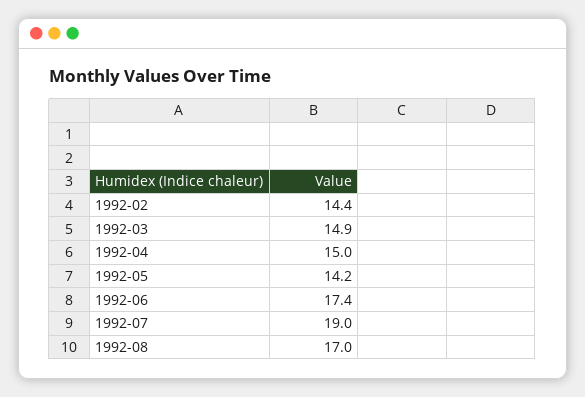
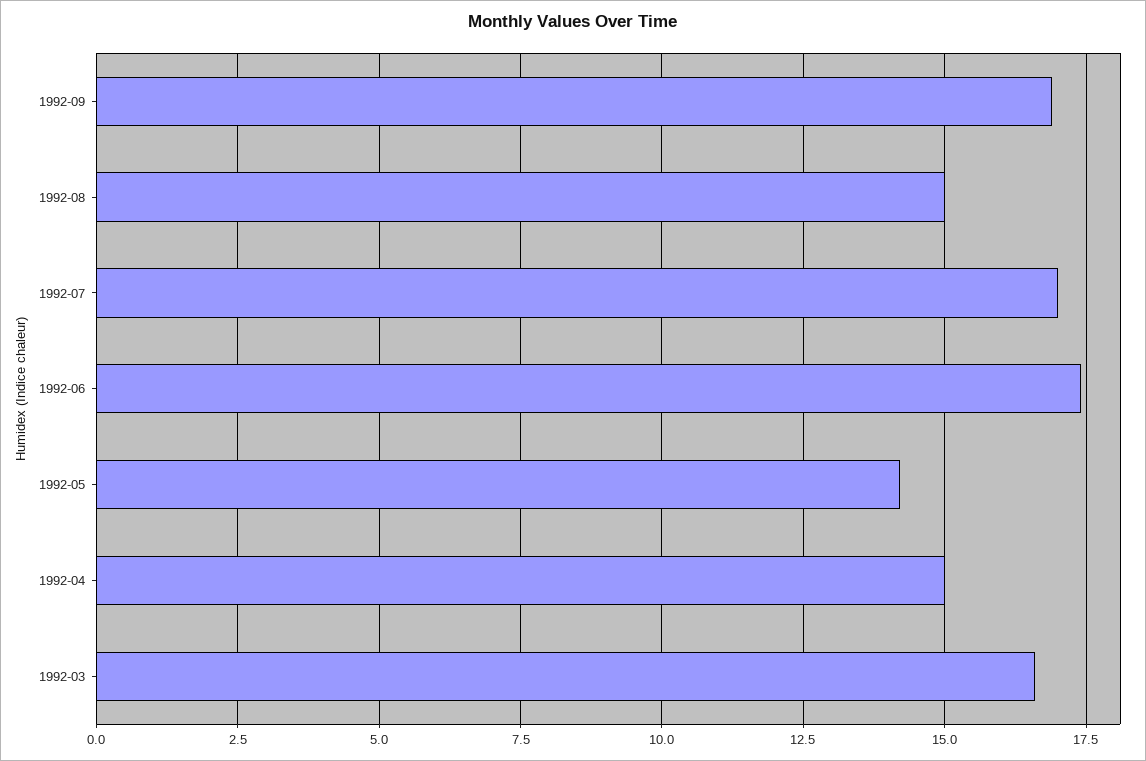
1992-02: 14.4 -> none
1992-03: 14.9 -> 16.5
1992-07: 19 -> 17
1992-08: 17 -> 15
1992-09: none -> 17

